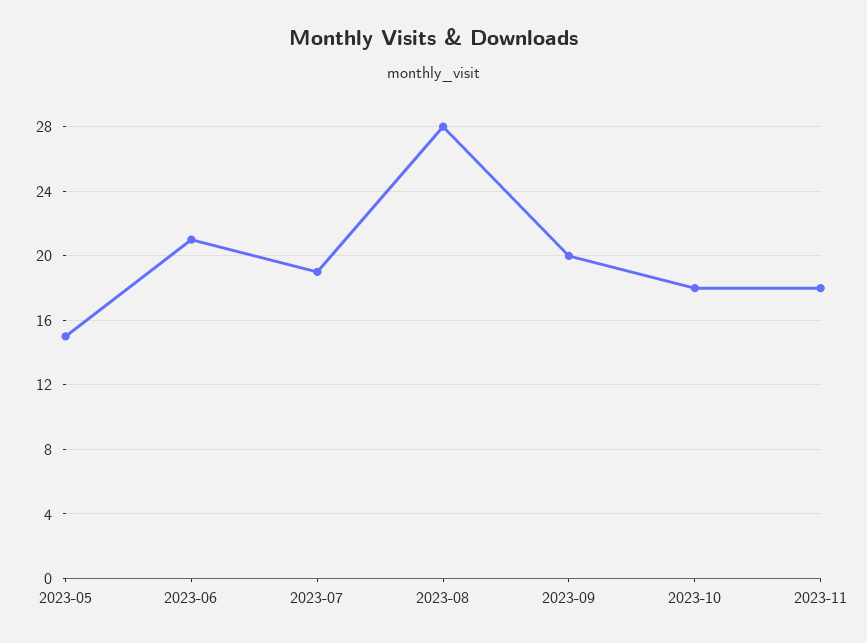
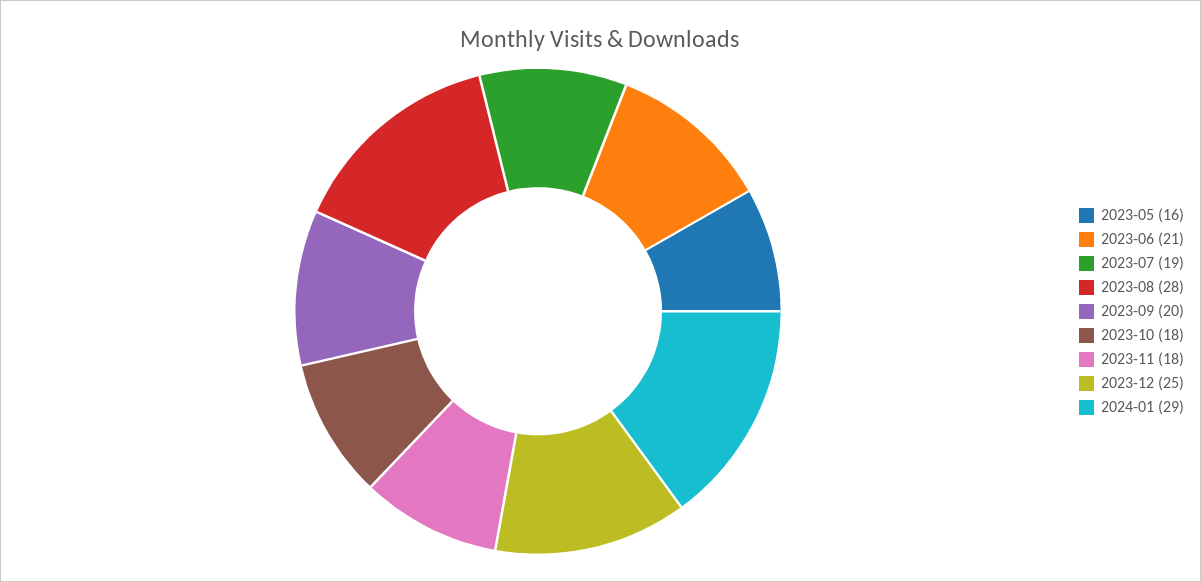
2023-05: 15 -> 16
2023-12: none -> 25
2024-01: none -> 29

